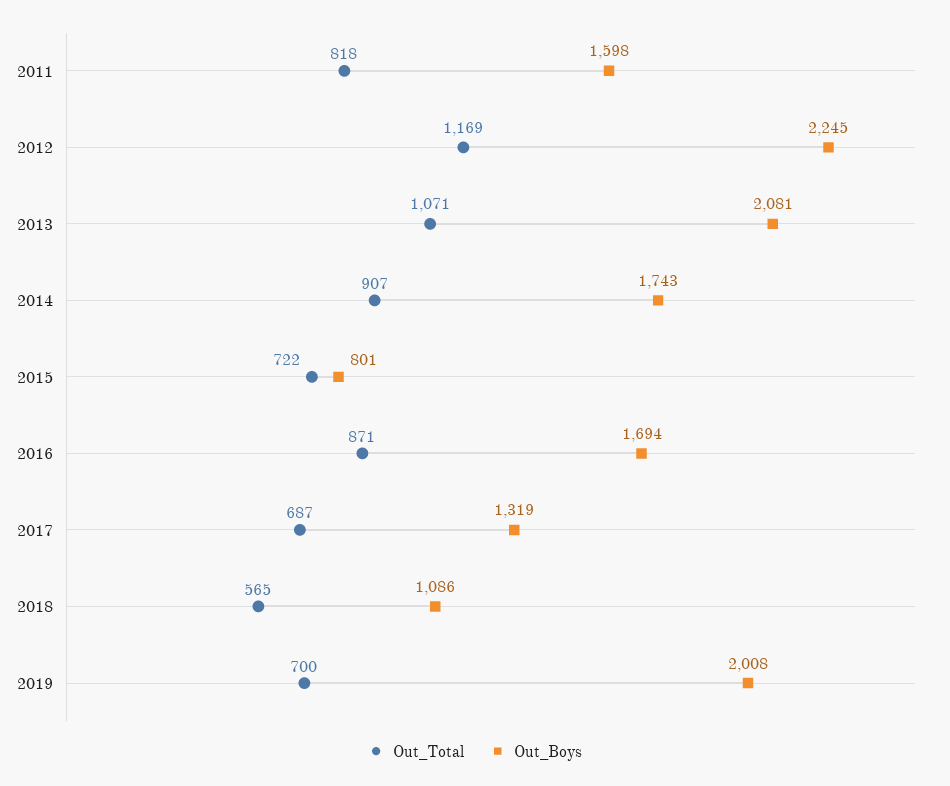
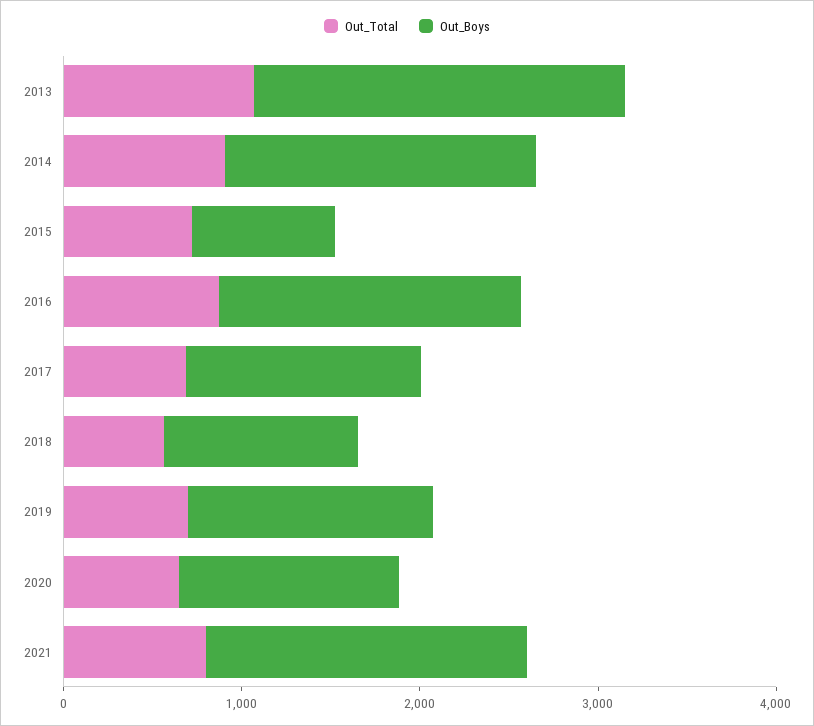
Out_Total, 2011: 818 -> none
Out_Boys, 2011: 1598 -> none
Out_Total, 2012: 1169 -> none
Out_Boys, 2012: 2245 -> none
Out_Boys, 2019: 2008 -> 1400
Out_Total, 2020: none -> 600
Out_Boys, 2020: none -> 1200
Out_Total, 2021: none -> 800
Out_Boys, 2021: none -> 1800

